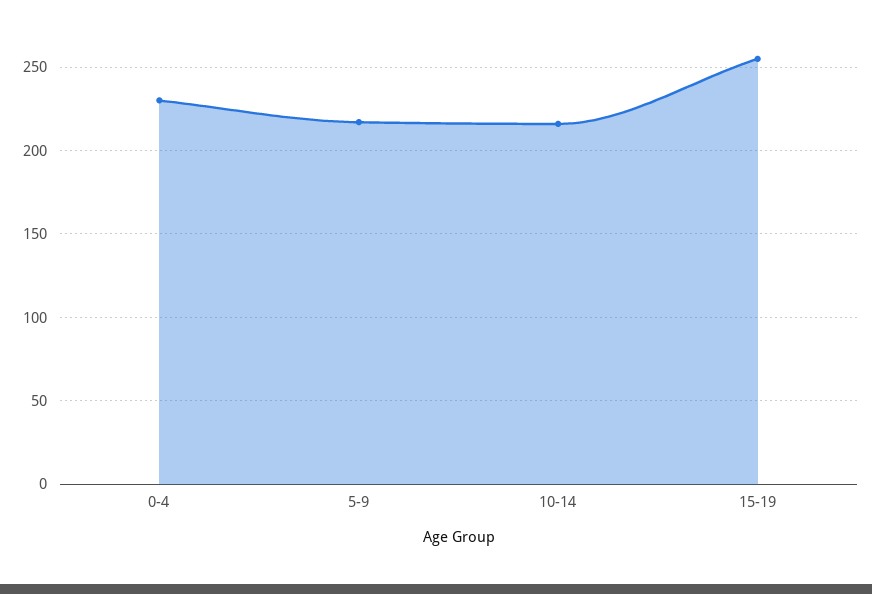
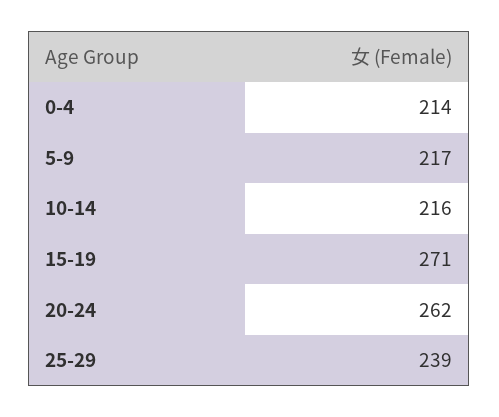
0-4: 230 -> 214
15-19: 255 -> 271
20-24: none -> 262
25-29: none -> 239

